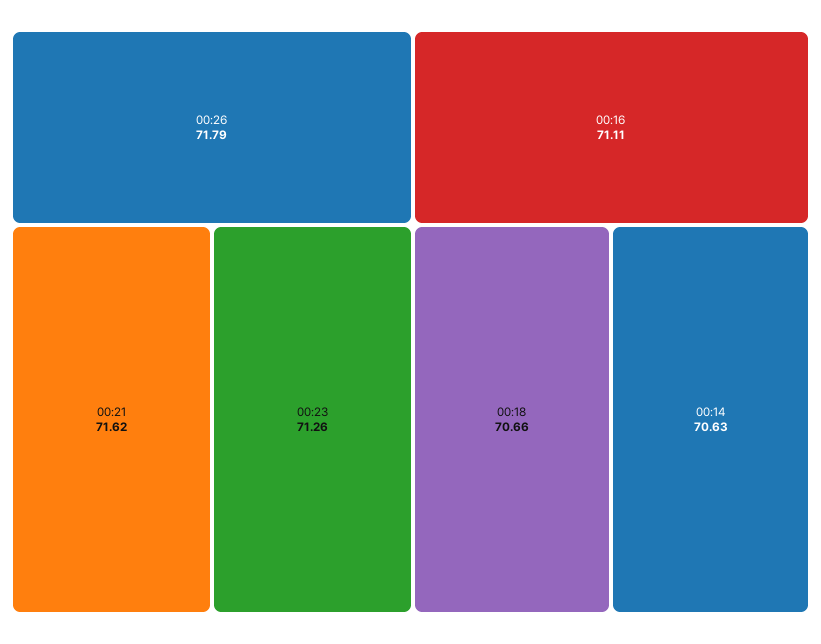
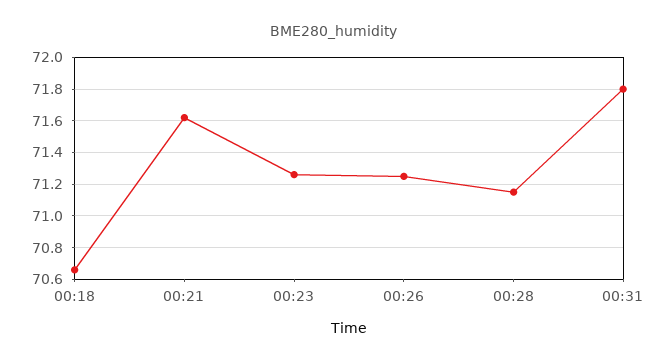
00:26: 71.79 -> 71.25
00:16: 71.11 -> none
00:14: 70.63 -> none
00:28: none -> 71.15
00:31: none -> 71.8

